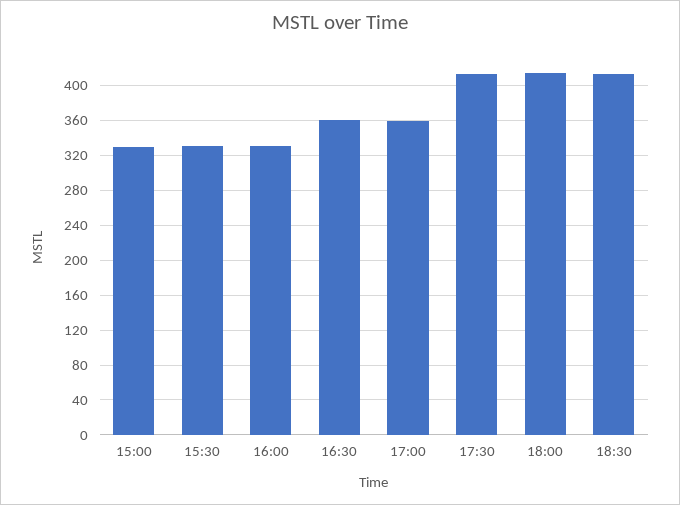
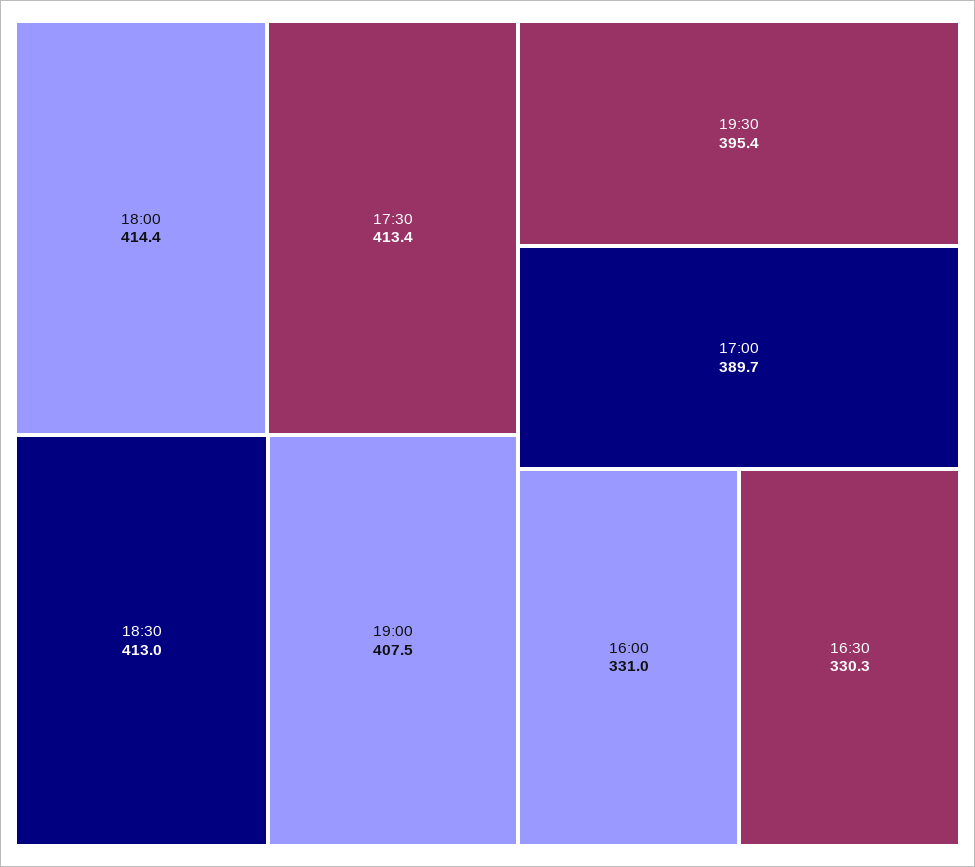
15:00: 330 -> none
15:30: 330 -> none
16:30: 360 -> 330.3
17:00: 360 -> 389.7
19:00: none -> 407.5
19:30: none -> 395.4

